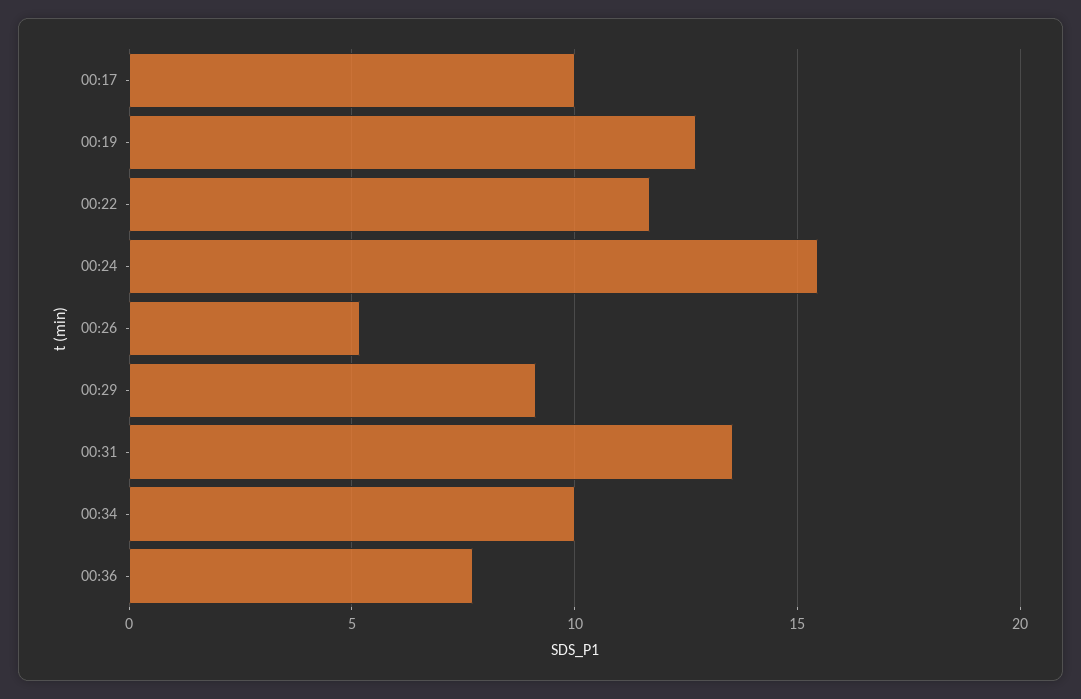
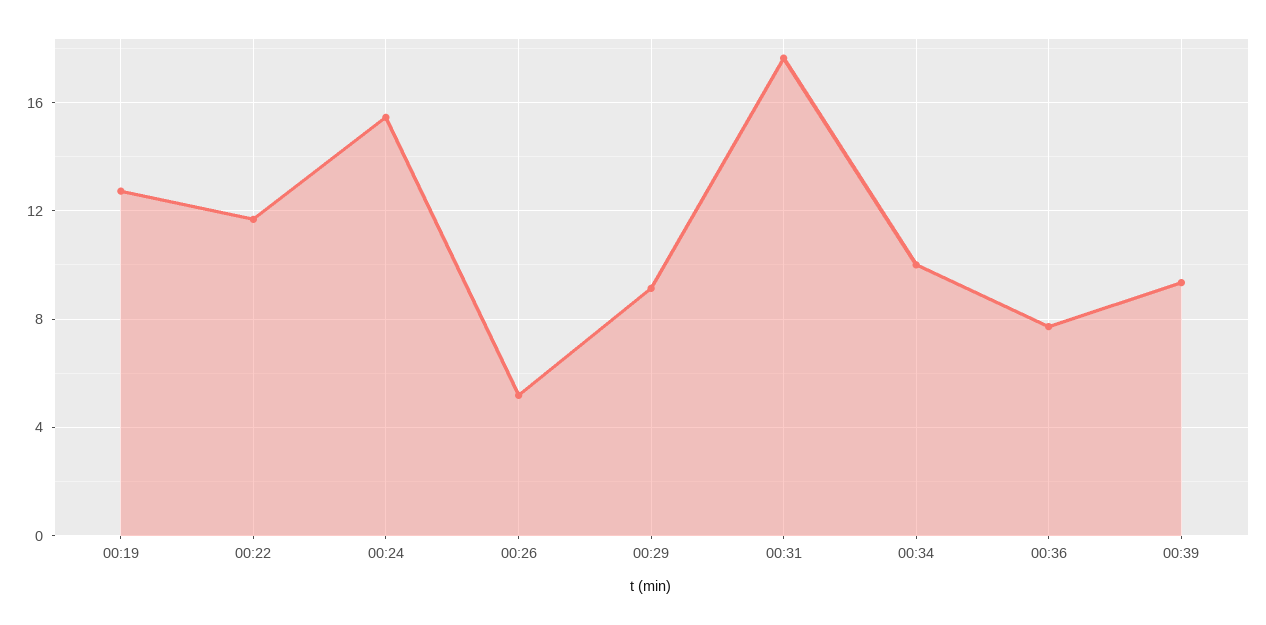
00:17: 10 -> none
00:31: 13.5 -> 17.5
00:39: none -> 9.5

